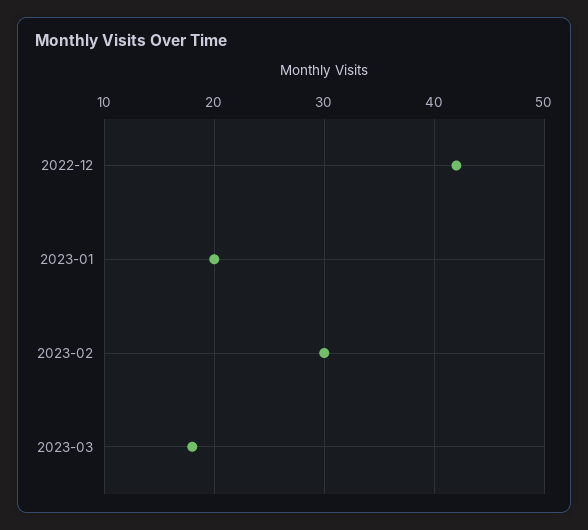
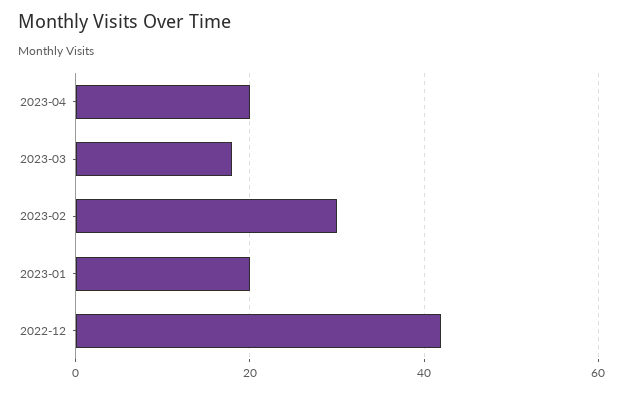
2023-04: none -> 20

